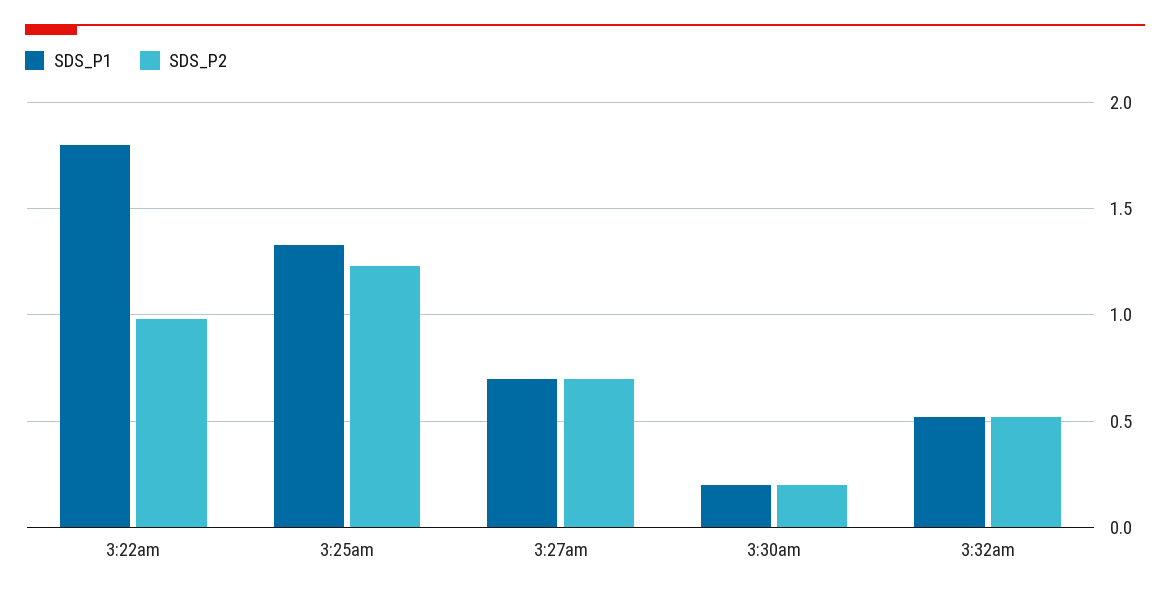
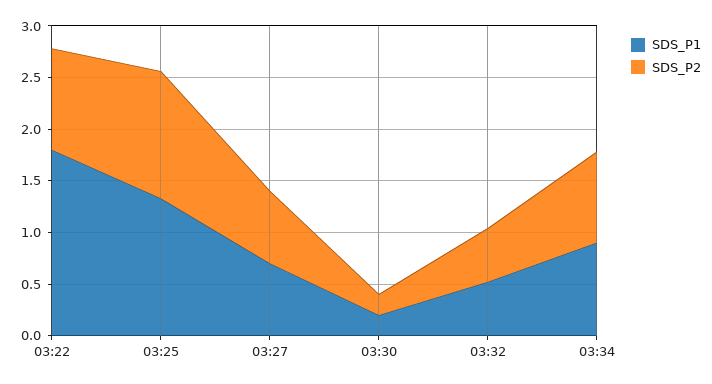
SDS_P1, 03:34: none -> 0.9
SDS_P2, 03:34: none -> 0.9

